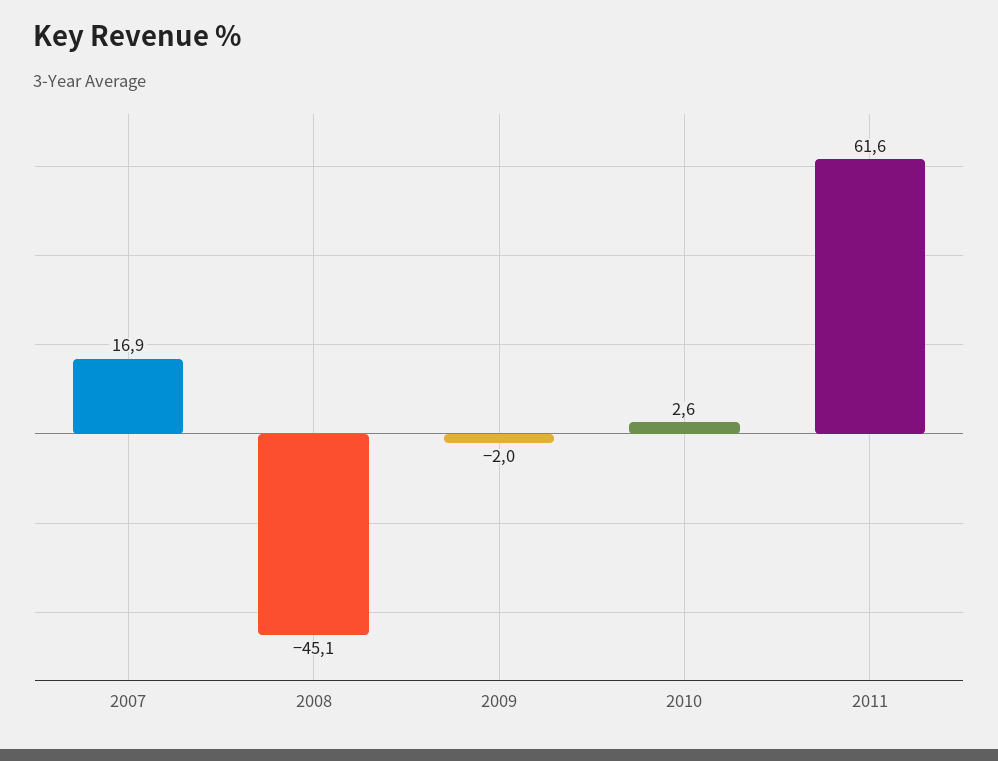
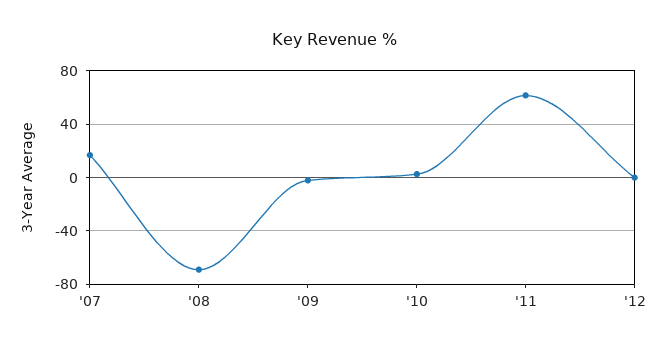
2008: -45.1 -> -70
'12: none -> 0

